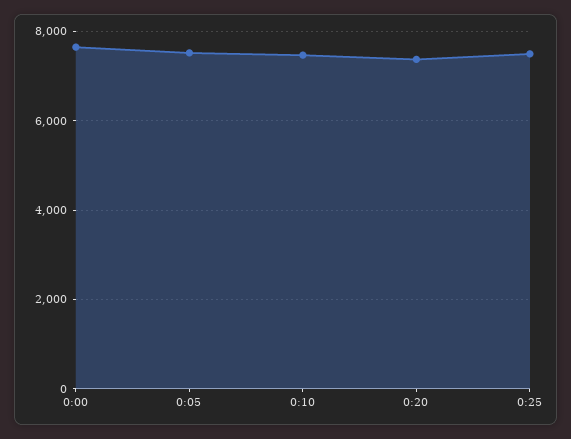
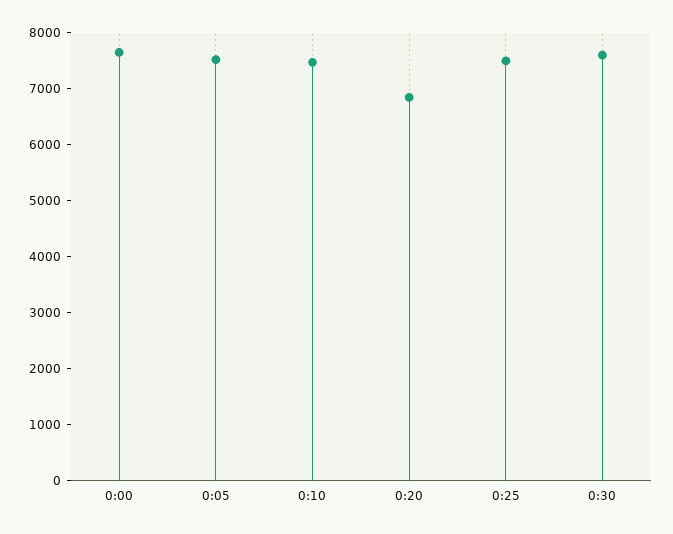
0:20: 7400 -> 6800
0:30: none -> 7600

